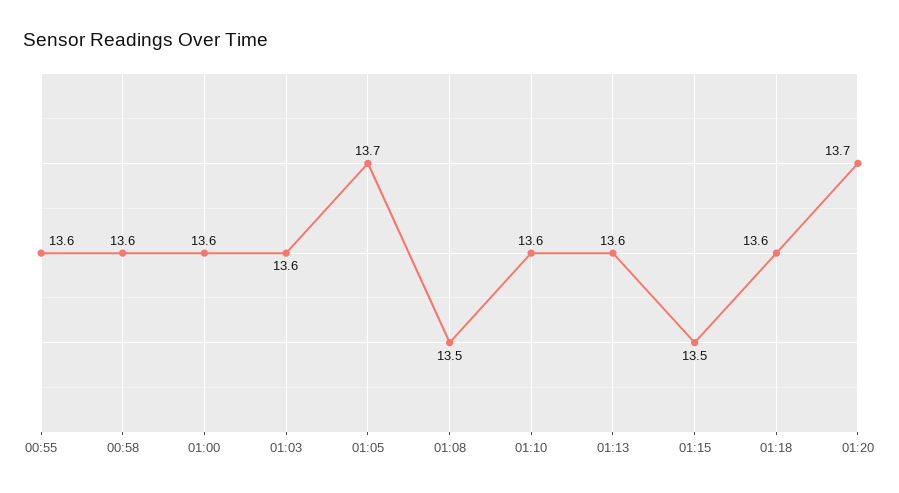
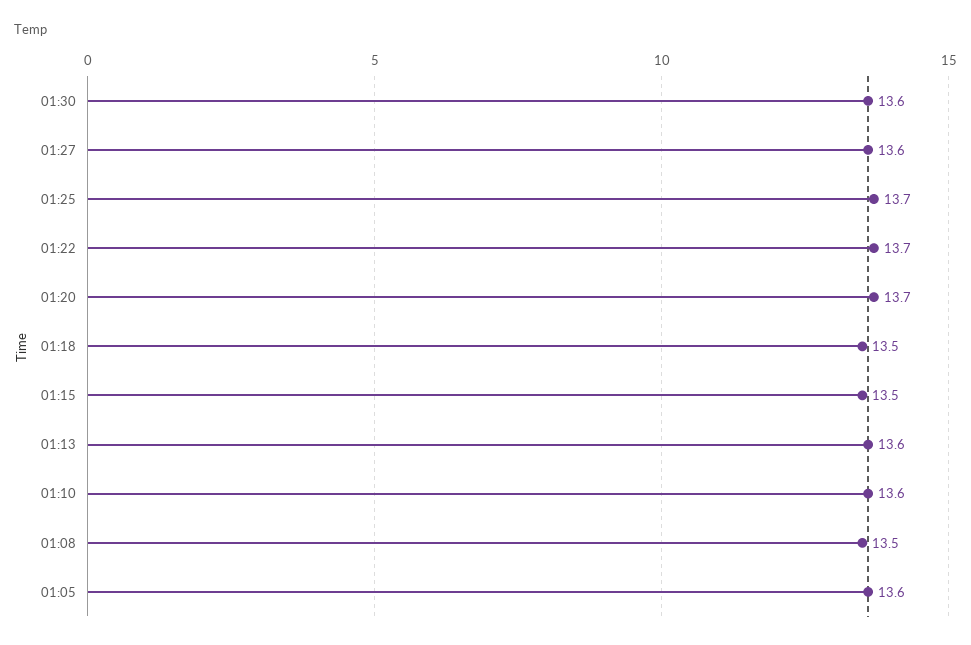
00:55: 13.6 -> none
00:58: 13.6 -> none
01:00: 13.6 -> none
01:03: 13.6 -> none
01:05: 13.7 -> 13.6
01:18: 13.6 -> 13.5
01:30: none -> 13.6
01:27: none -> 13.6
01:25: none -> 13.7
01:22: none -> 13.7

